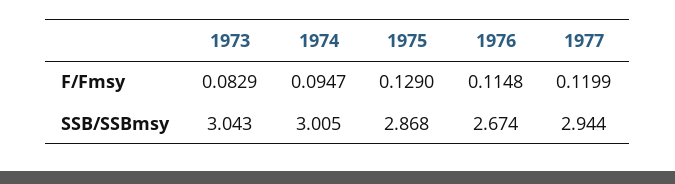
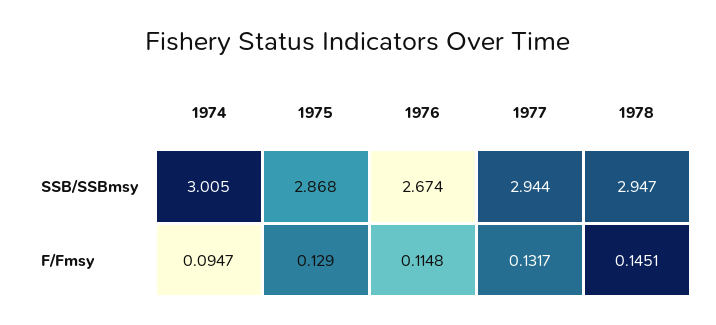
1973, F/Fmsy: 0.0829 -> none
1977, F/Fmsy: 0.1199 -> 0.1317
1973, SSB/SSBmsy: 3.043 -> none
1978, SSB/SSBmsy: none -> 2.947
1978, F/Fmsy: none -> 0.1451

